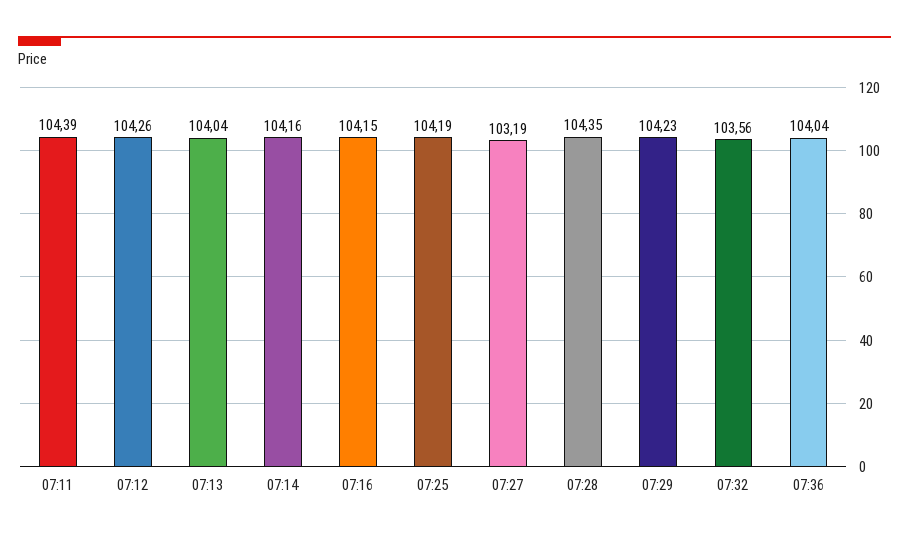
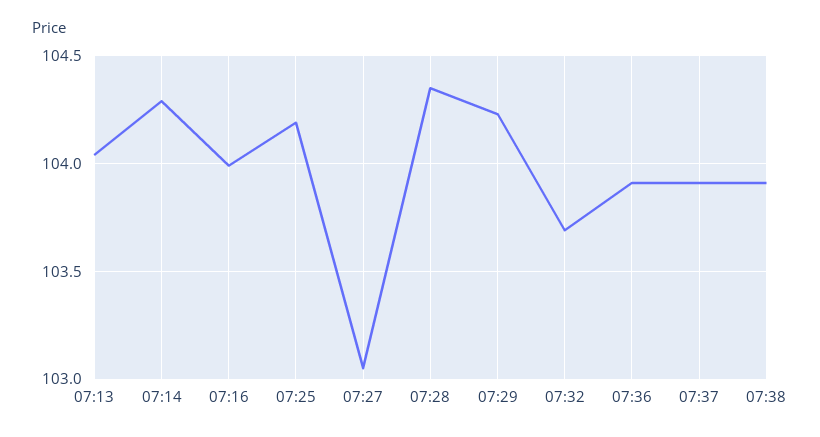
07:11: 104.39 -> none
07:12: 104.26 -> none
07:14: 104.16 -> 104.3
07:16: 104.15 -> 104
07:27: 103.19 -> 103.05
07:32: 103.56 -> 103.7
07:36: 104.04 -> 103.9
07:37: none -> 103.9
07:38: none -> 103.9

